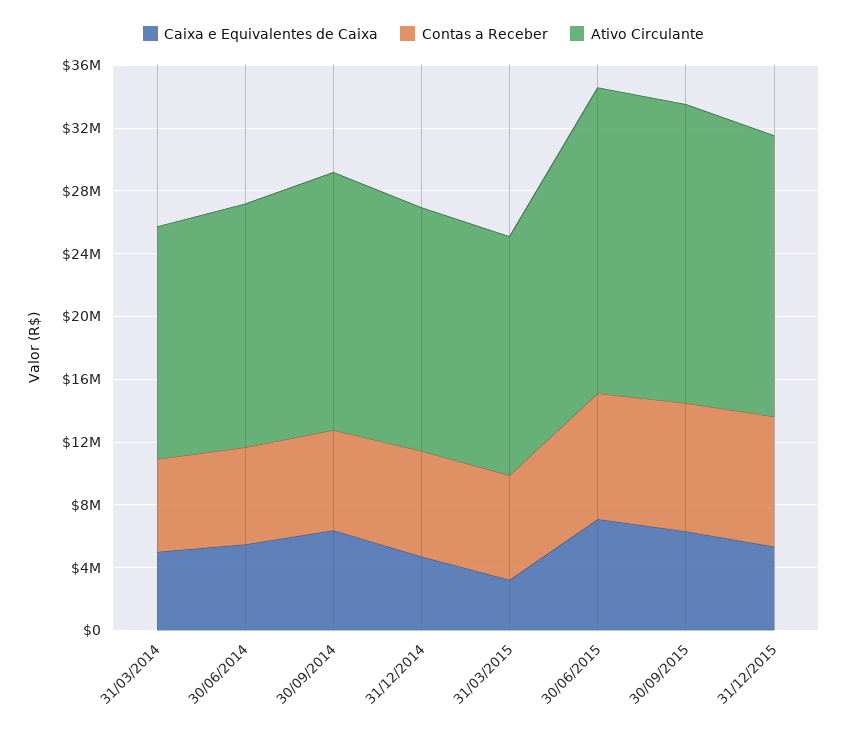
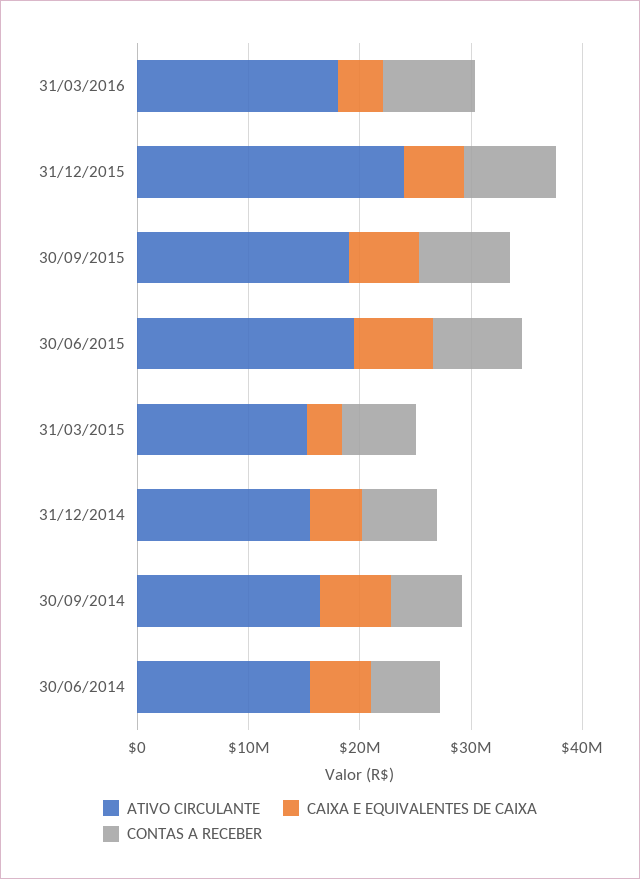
Caixa e Equivalentes de Caixa, 31/03/2014: 5000000 -> none
Contas a Receber, 31/03/2014: 6000000 -> none
Ativo Circulante, 31/03/2014: 15000000 -> none
Ativo Circulante, 31/12/2015: 18000000 -> 24000000
Ativo Circulante, 31/03/2016: none -> 18000000
Caixa e Equivalentes de Caixa, 31/03/2016: none -> 4000000
Contas a Receber, 31/03/2016: none -> 8000000

